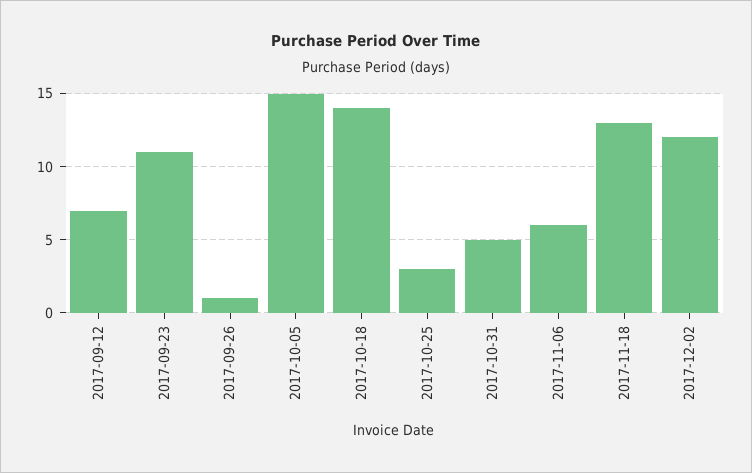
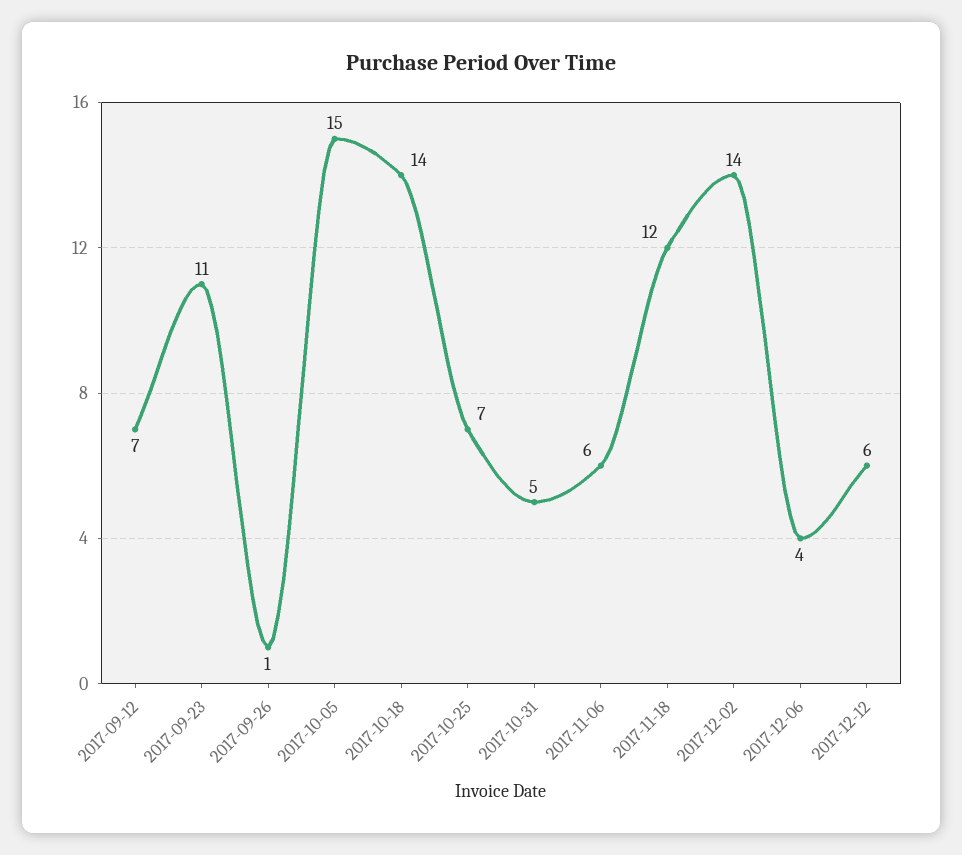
2017-10-25: 3 -> 7
2017-11-18: 13 -> 12
2017-12-02: 12 -> 14
2017-12-06: none -> 4
2017-12-12: none -> 6

